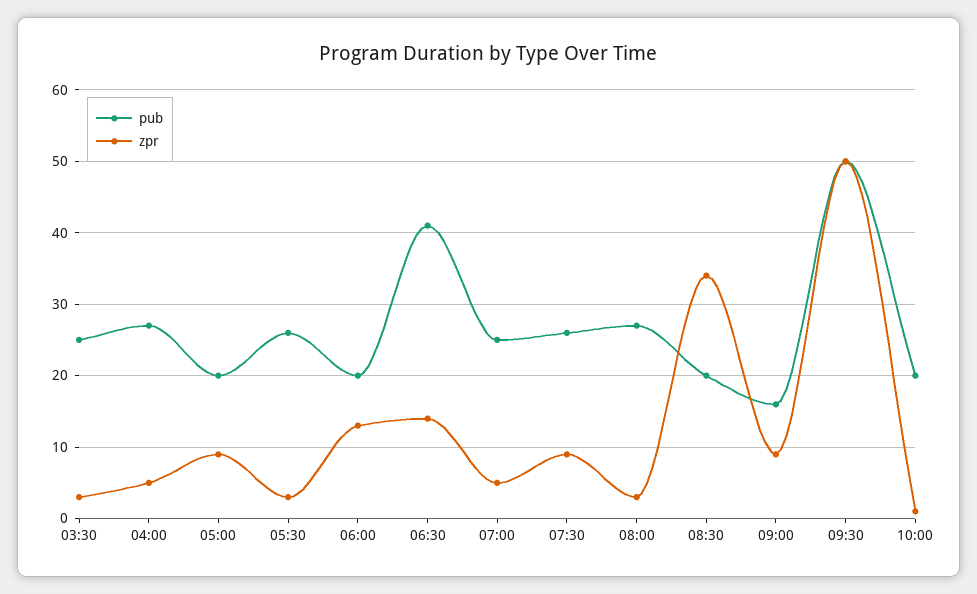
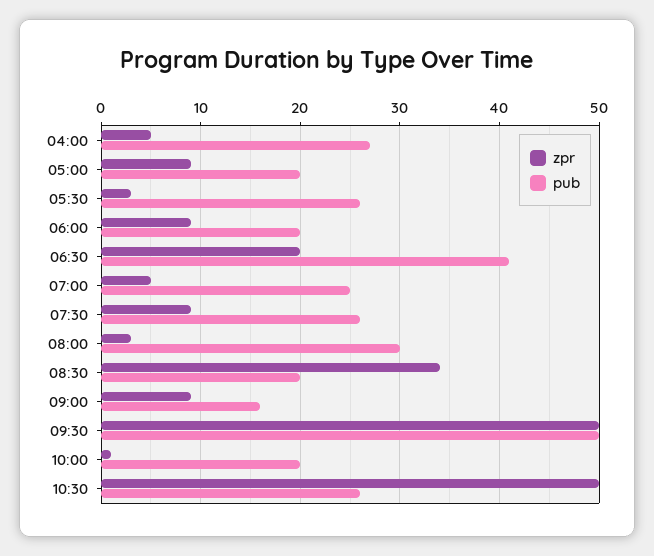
pub, 03:30: 25 -> none
zpr, 03:30: 3 -> none
zpr, 06:00: 13 -> 9
zpr, 06:30: 14 -> 20
pub, 08:00: 27 -> 30
zpr, 10:30: none -> 50
pub, 10:30: none -> 26

